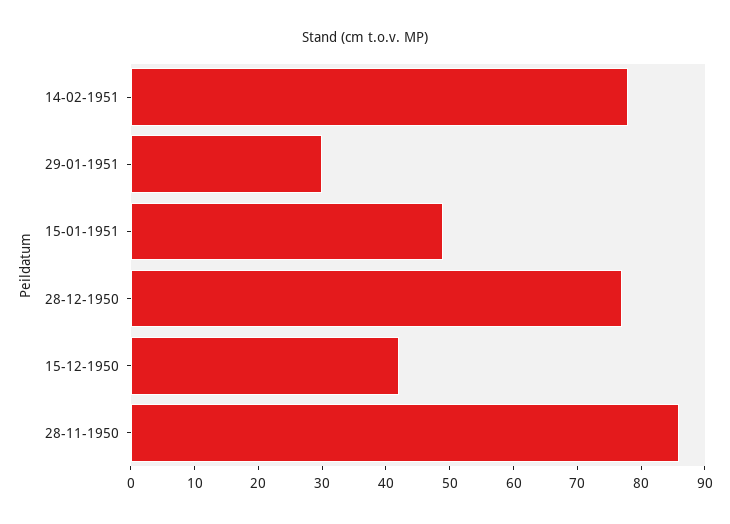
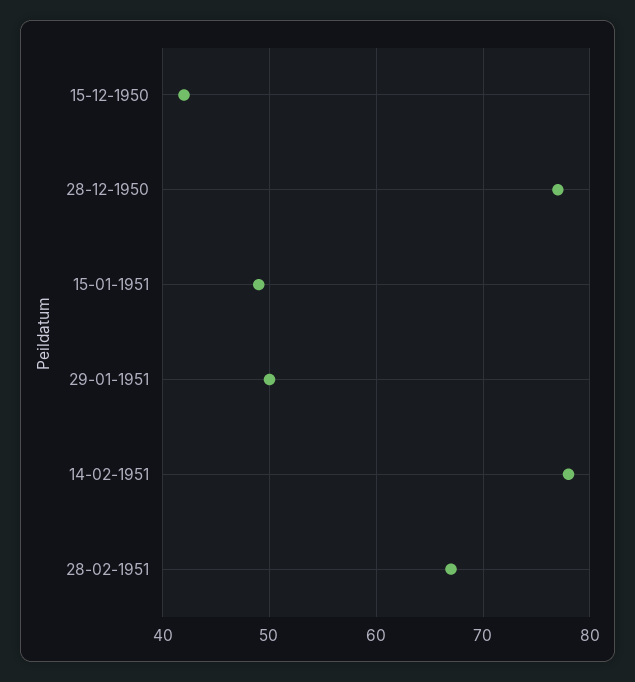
29-01-1951: 30 -> 50
28-11-1950: 85 -> none
28-02-1951: none -> 67

